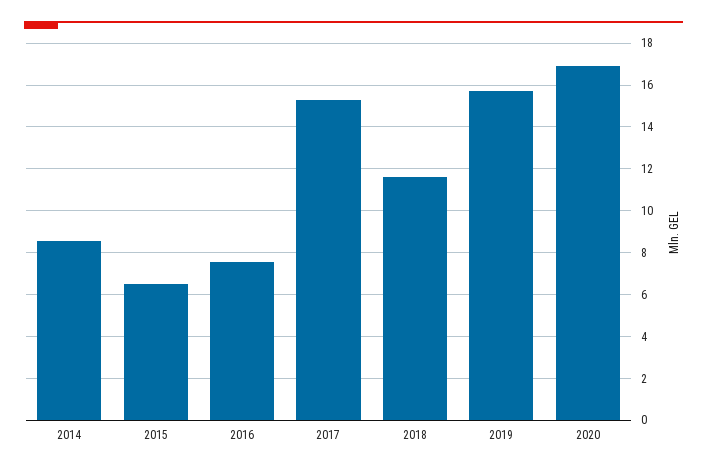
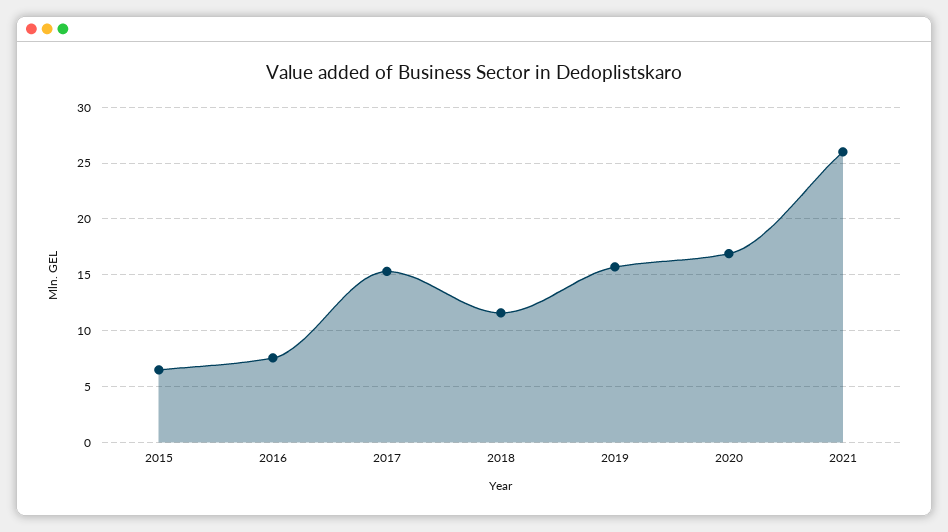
2014: 8.5 -> none
2021: none -> 26

